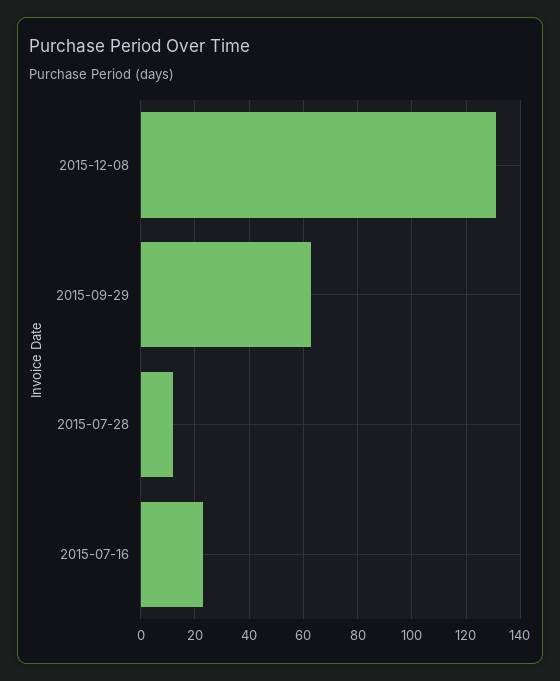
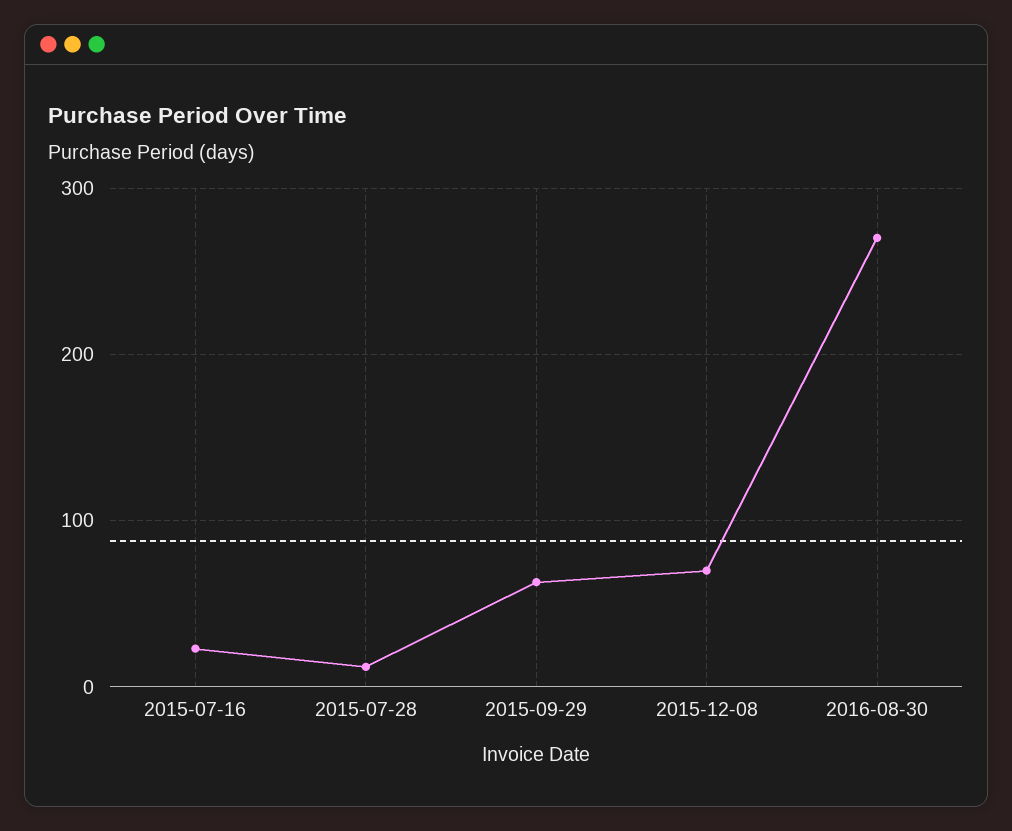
2015-12-08: 130 -> 70
2016-08-30: none -> 270

